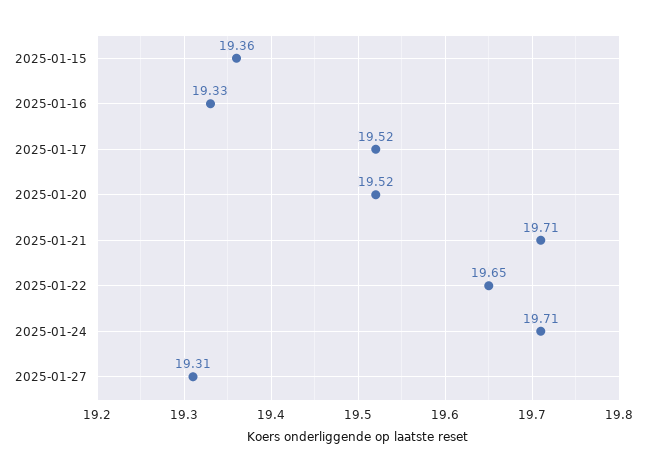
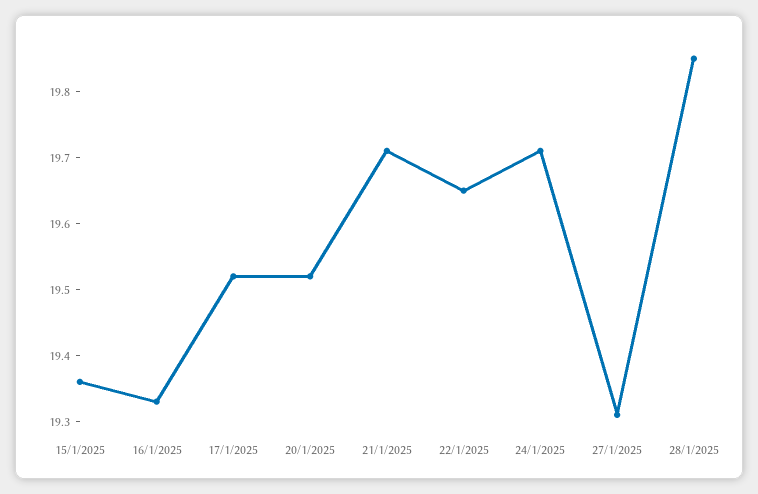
28/1/2025: none -> 19.85

